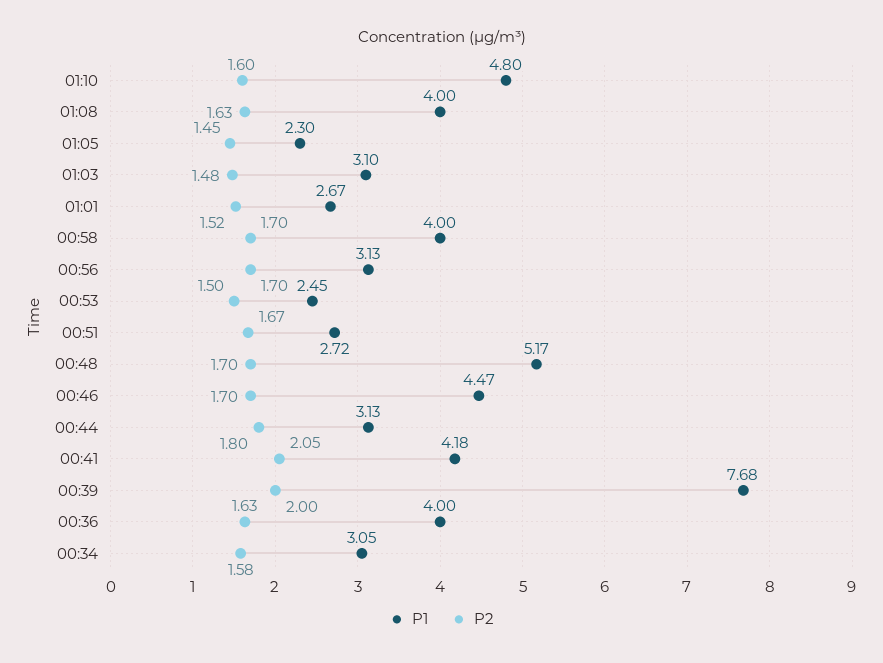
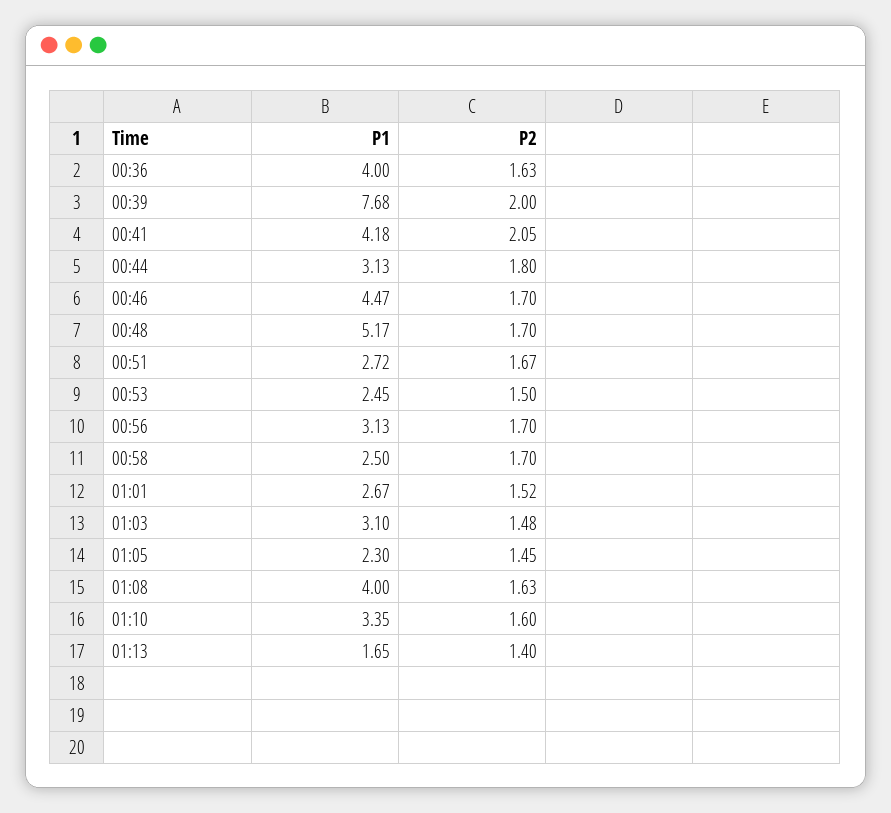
P1, 01:10: 4.8 -> 3.35
P1, 00:58: 4 -> 2.5
P1, 00:34: 3.05 -> none
P2, 00:34: 1.58 -> none
P1, 01:13: none -> 1.65
P2, 01:13: none -> 1.4

